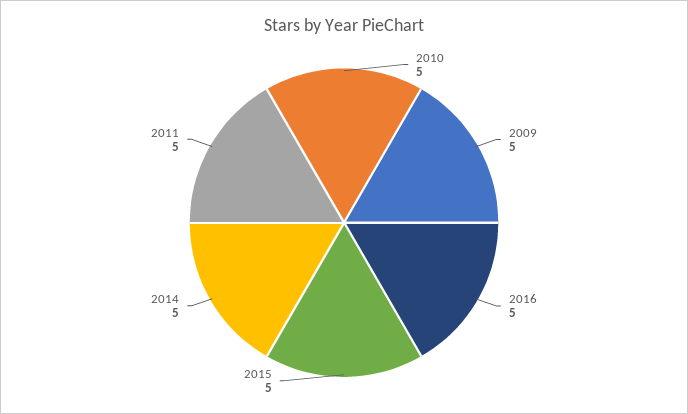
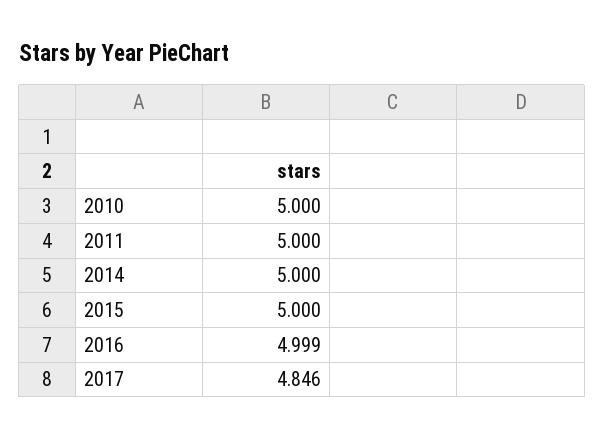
2009: 5 -> none
2016: 5 -> 4.999
2017: none -> 4.846

